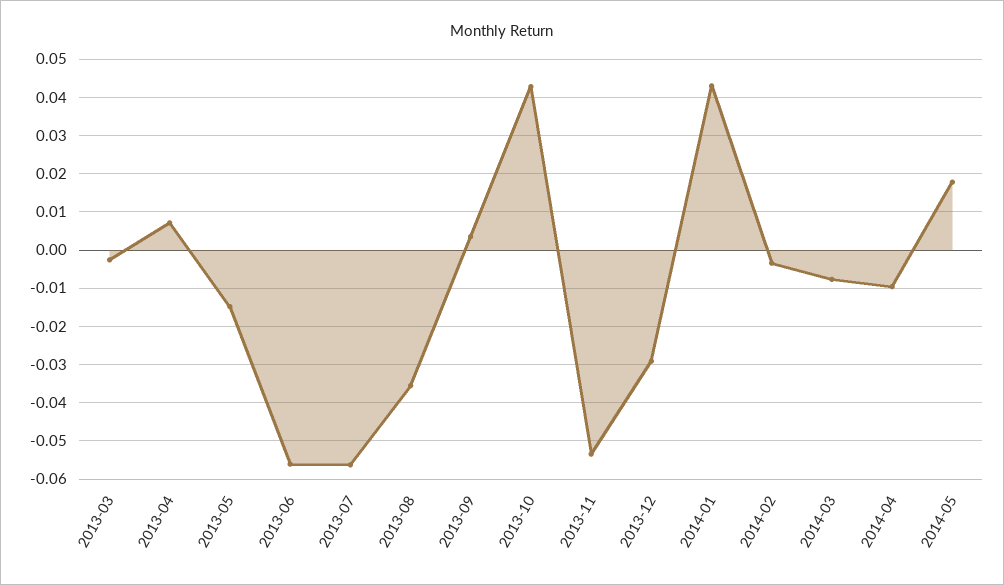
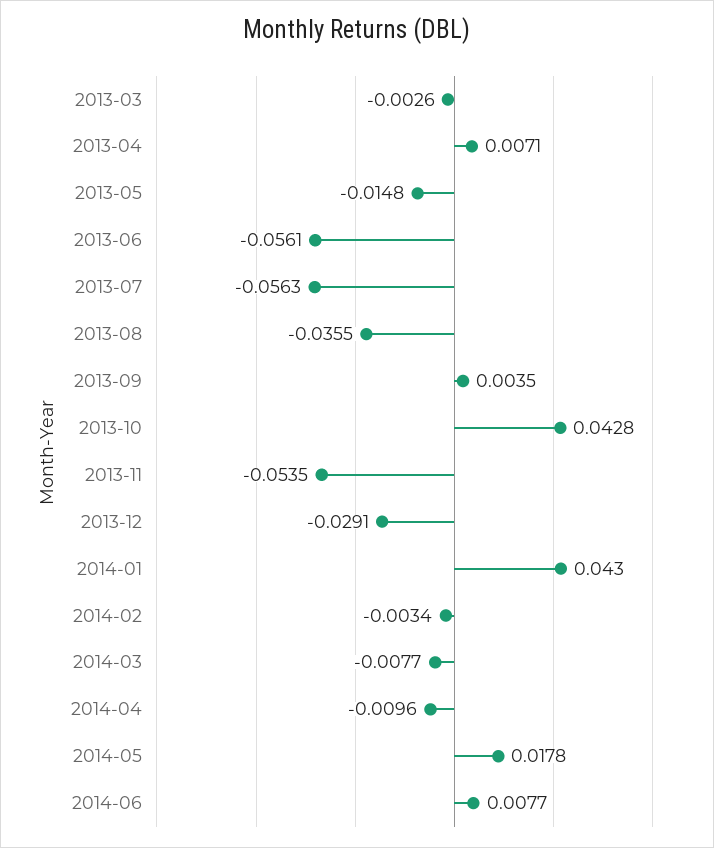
2014-06: none -> 0.0077

